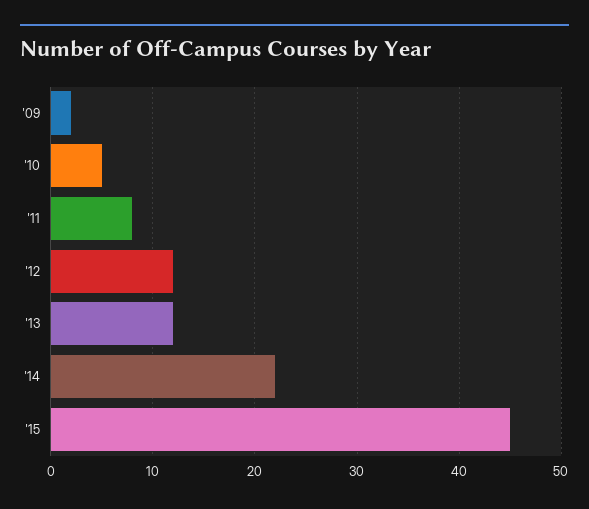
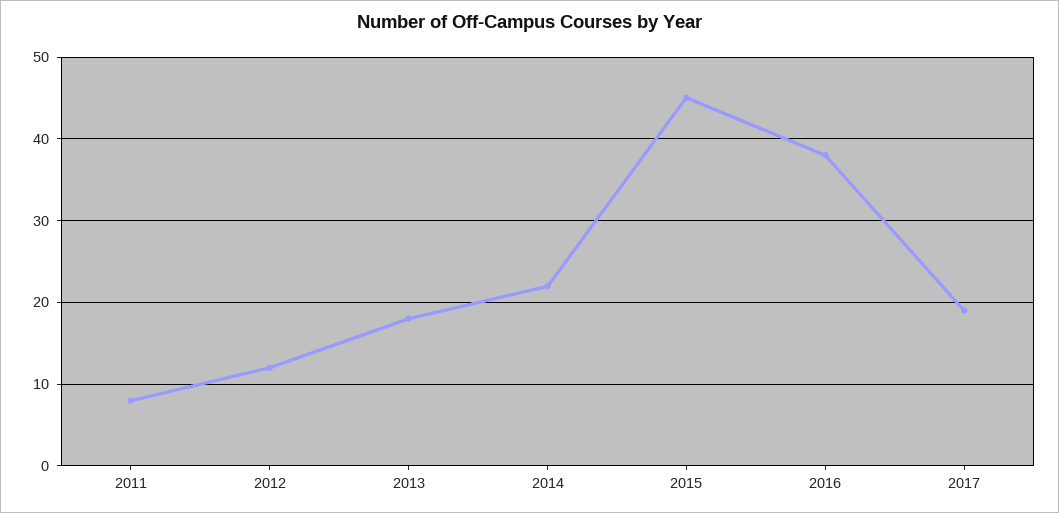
'09: 2 -> none
'10: 5 -> none
'13: 12 -> 18
2016: none -> 38
2017: none -> 19

